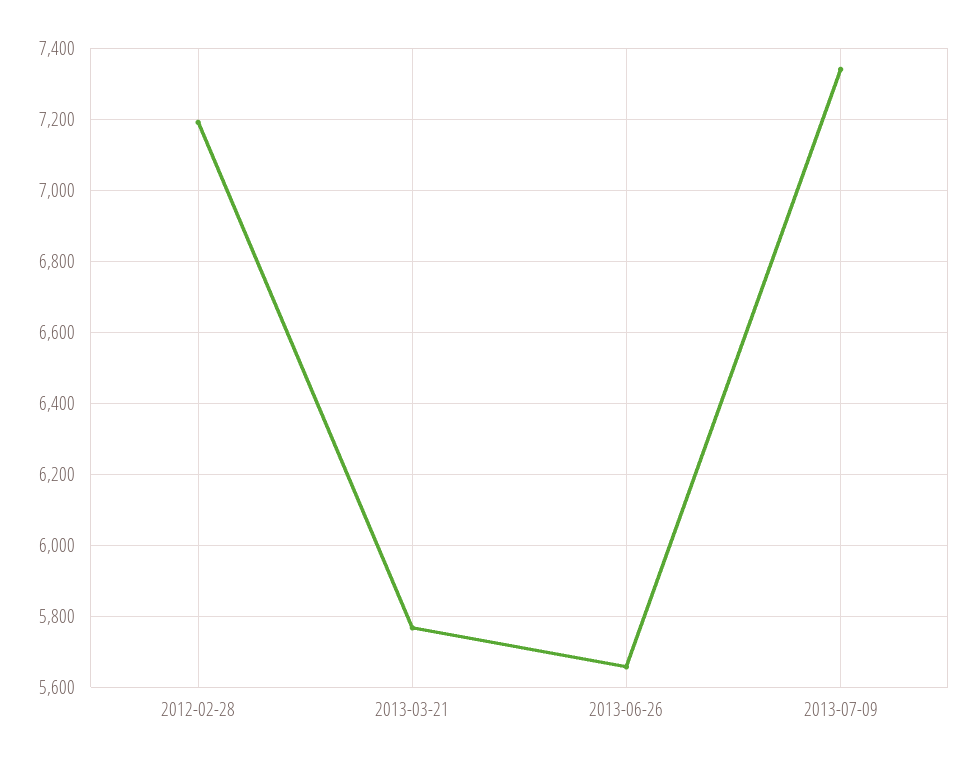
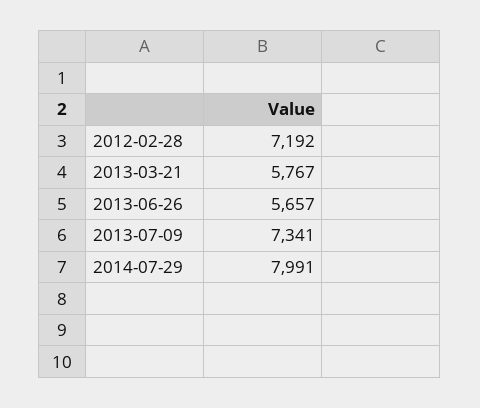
2014-07-29: none -> 7991

